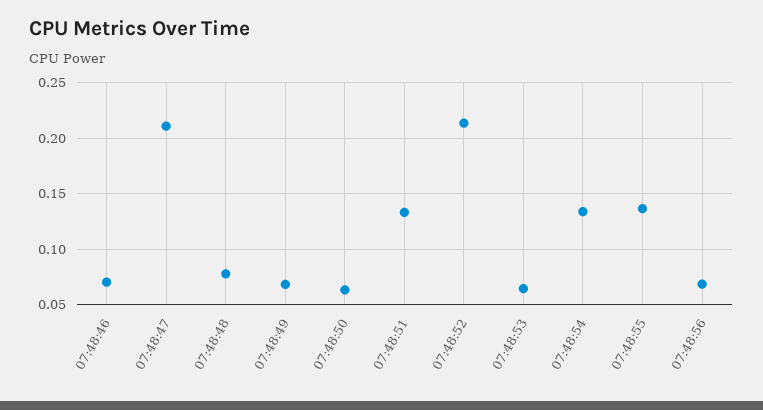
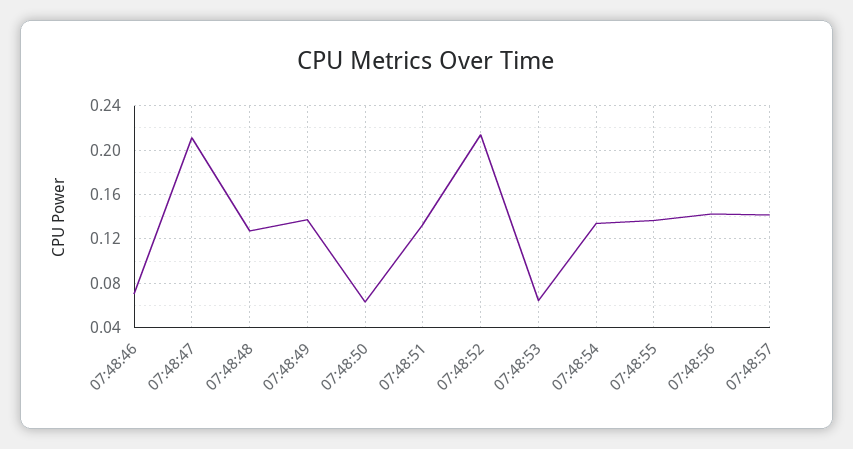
07:48:48: 0.08 -> 0.13
07:48:49: 0.07 -> 0.14
07:48:56: 0.07 -> 0.14
07:48:57: none -> 0.14

